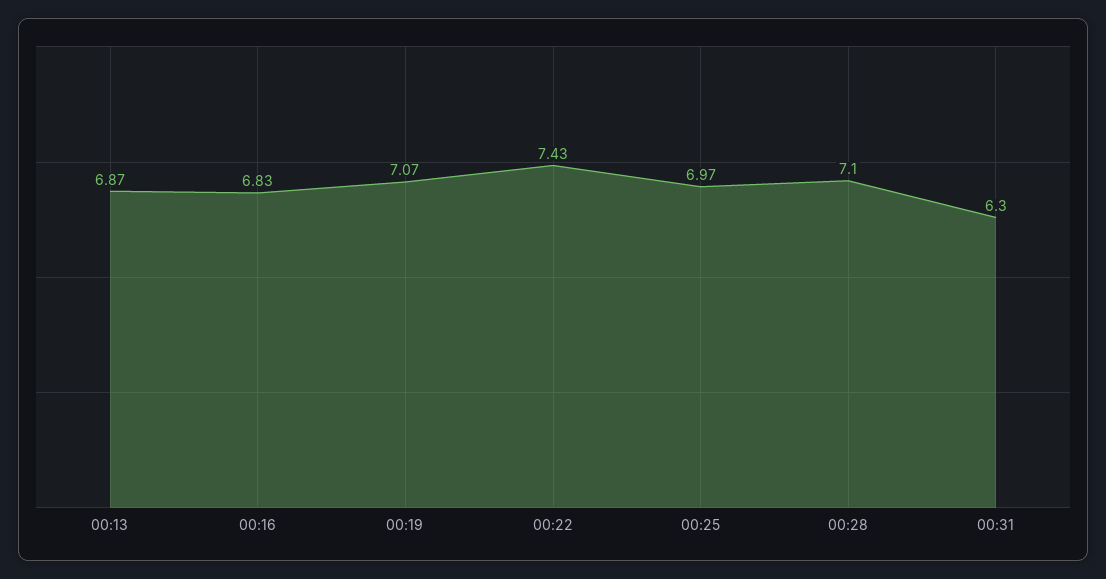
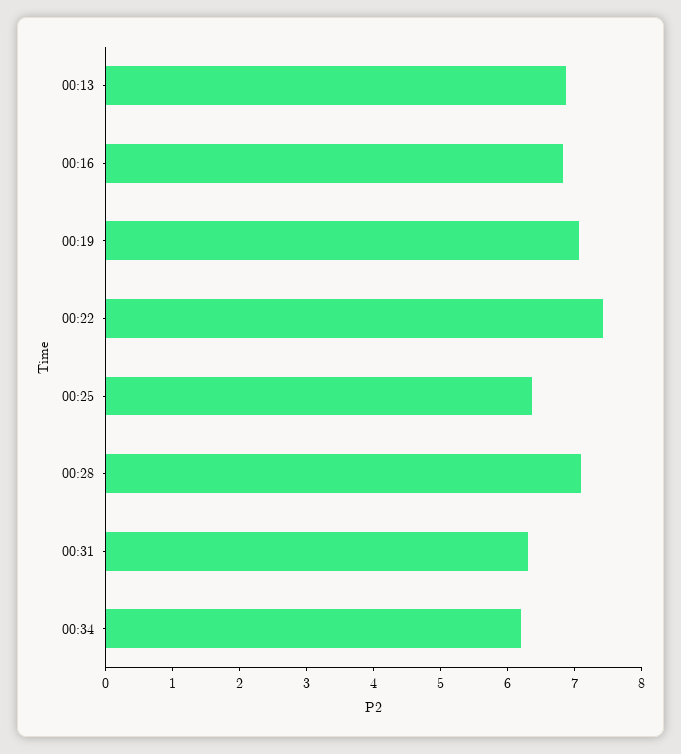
00:25: 6.97 -> 6.4
00:34: none -> 6.2

